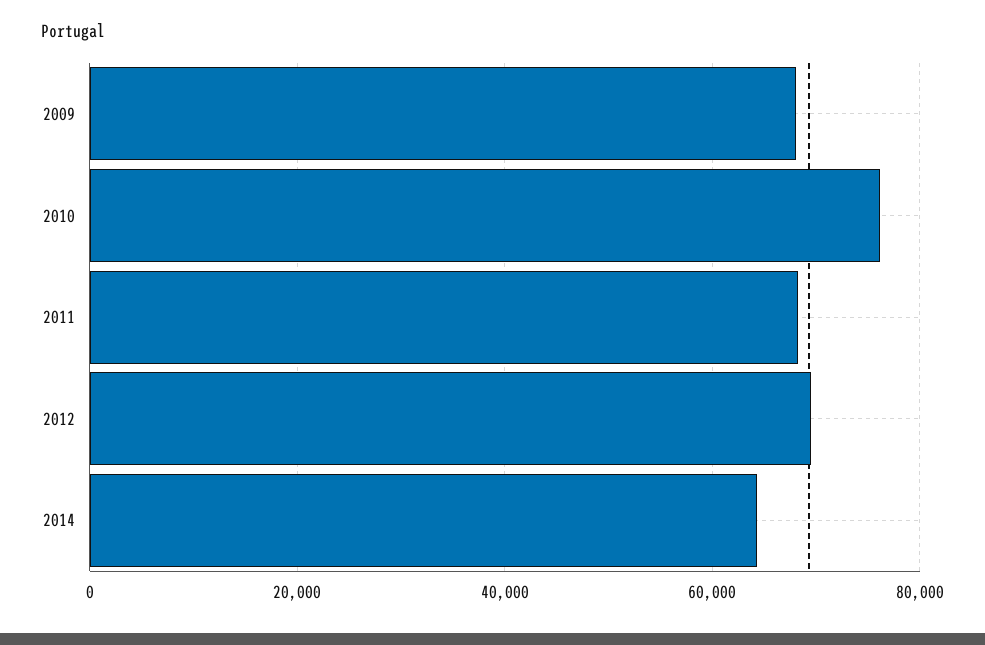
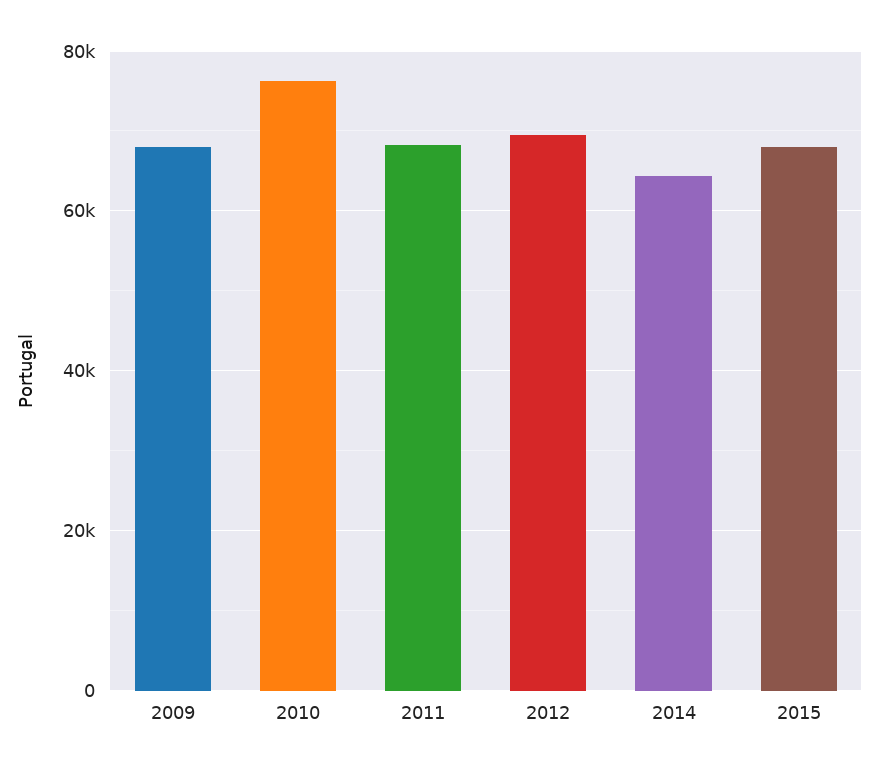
2015: none -> 68000

